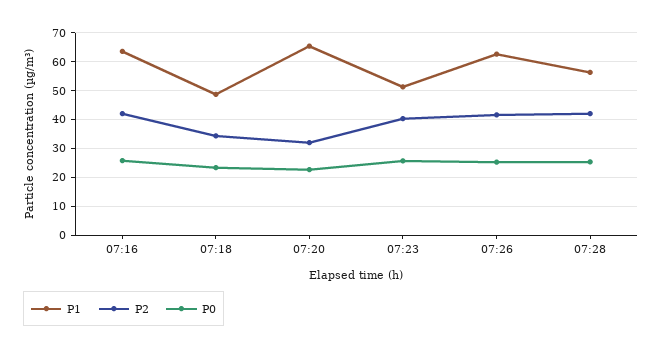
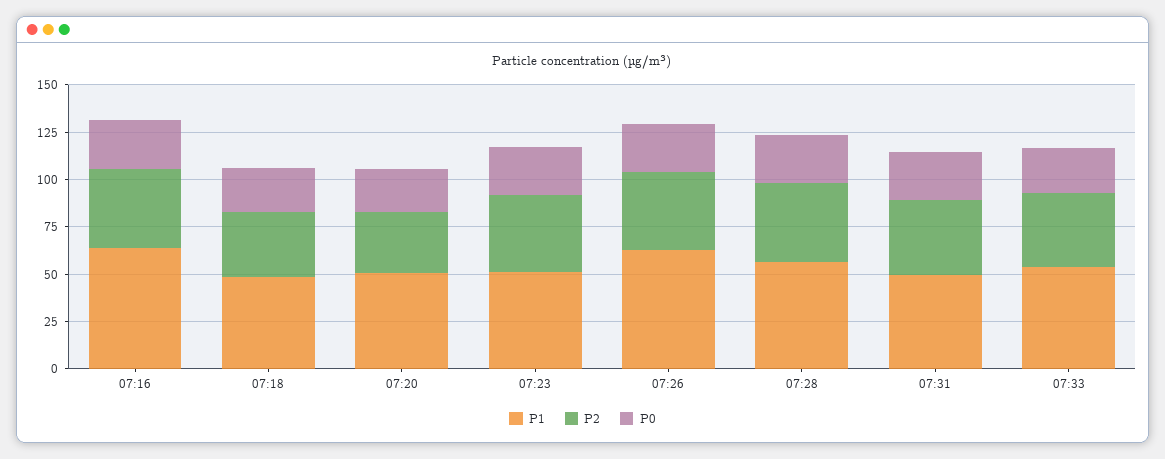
P1, 07:20: 65 -> 50
P1, 07:31: none -> 50
P2, 07:31: none -> 40
P0, 07:31: none -> 25
P1, 07:33: none -> 55
P2, 07:33: none -> 40
P0, 07:33: none -> 25

